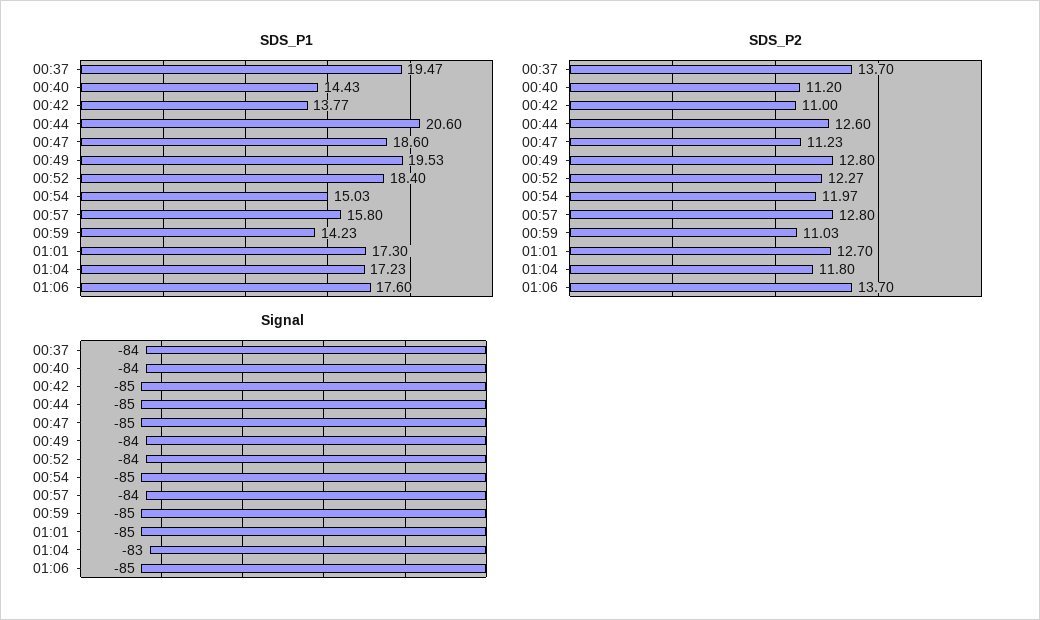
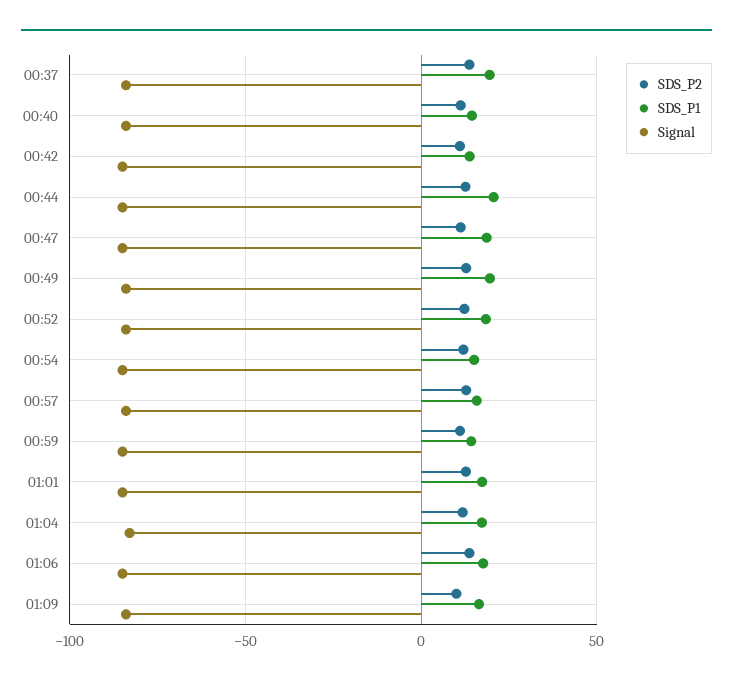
SDS_P2, 01:09: none -> 10
SDS_P1, 01:09: none -> 15
Signal, 01:09: none -> -85

